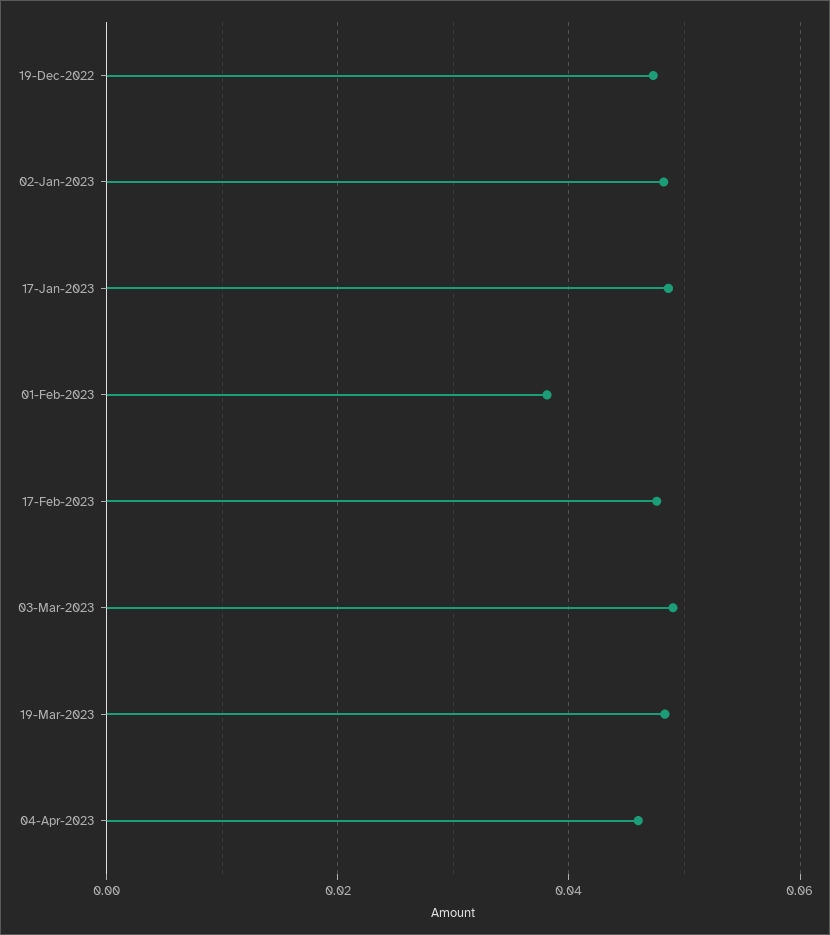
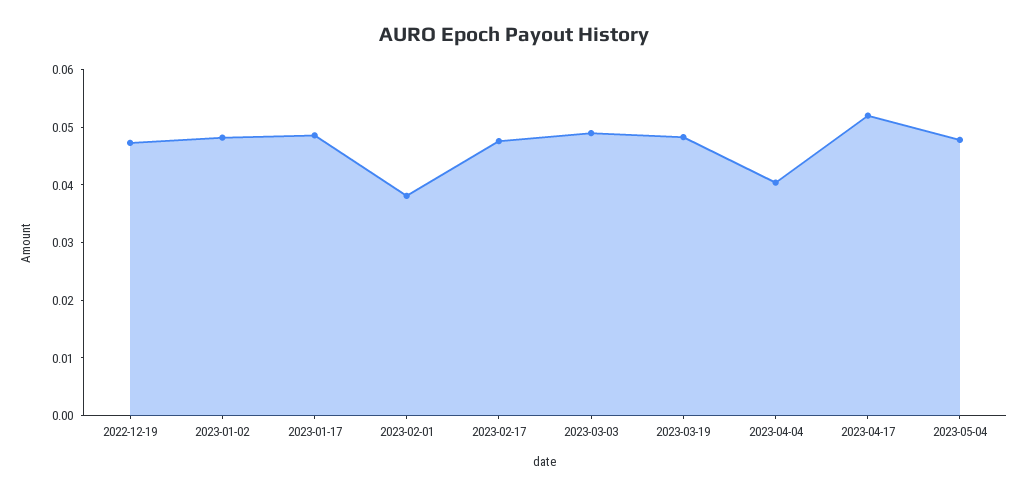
04-Apr-2023: 0.046 -> 0.04
2023-04-17: none -> 0.052
2023-05-04: none -> 0.048

